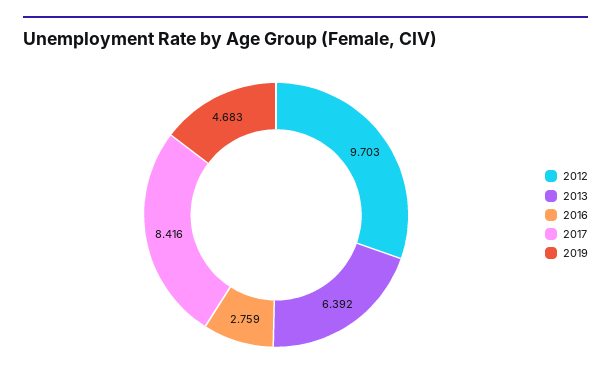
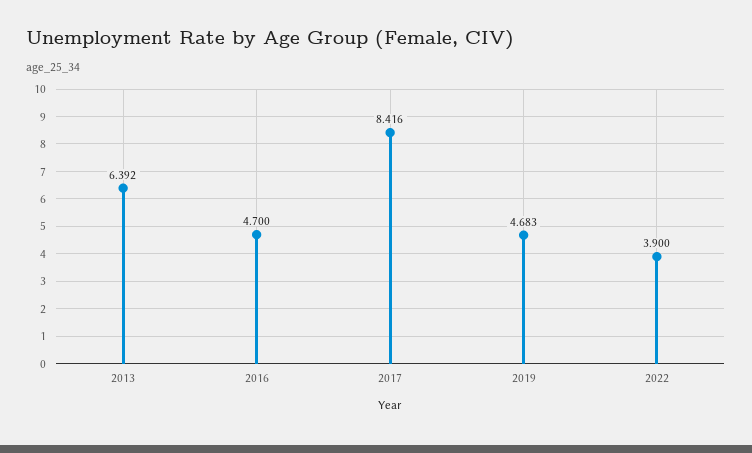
2012: 9.703 -> none
2016: 2.759 -> 4.7
2022: none -> 3.9

